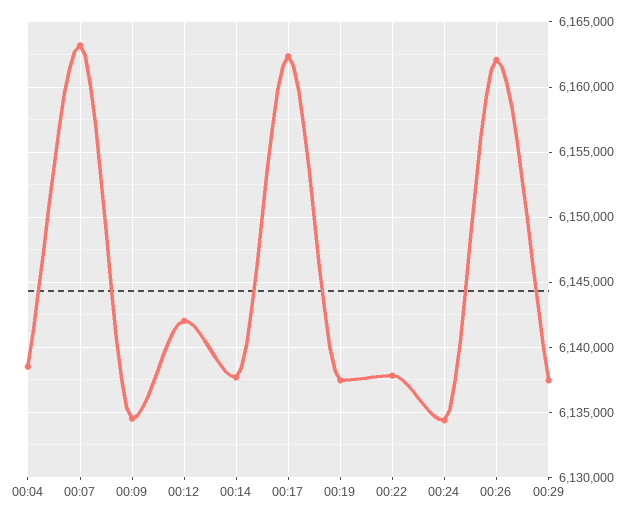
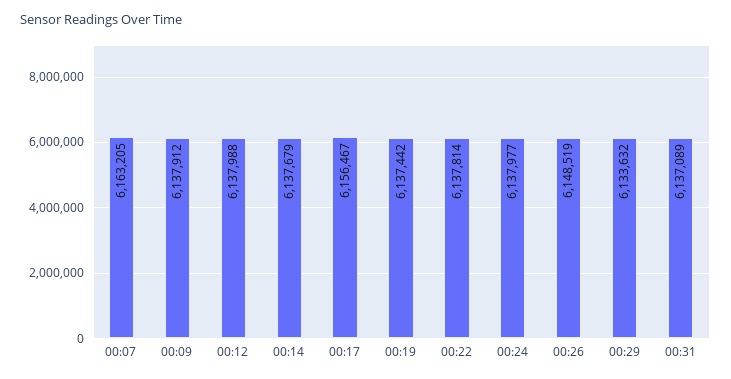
00:04: 6138500 -> none
00:09: 6134500 -> 6137912
00:12: 6142000 -> 6137988
00:17: 6162500 -> 6156467
00:24: 6134500 -> 6137977
00:26: 6162000 -> 6148519
00:29: 6137500 -> 6133632
00:31: none -> 6137089

